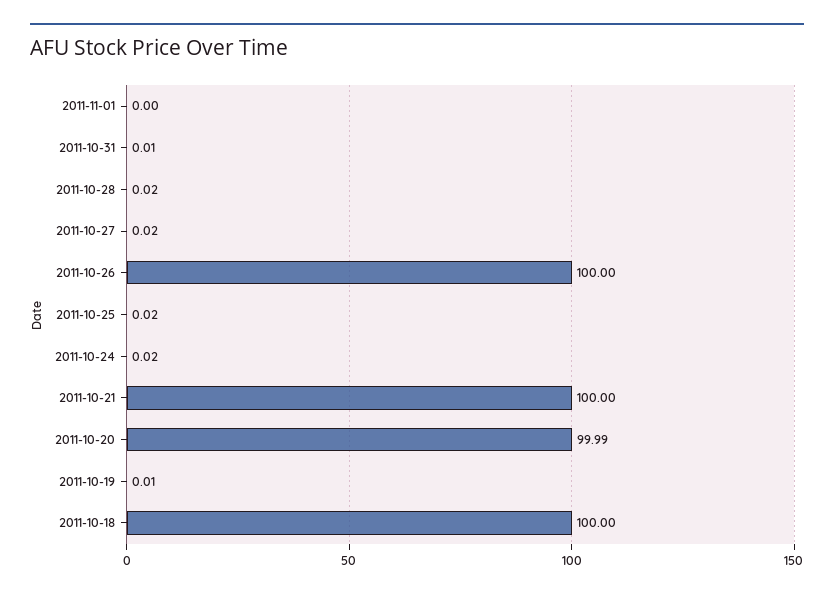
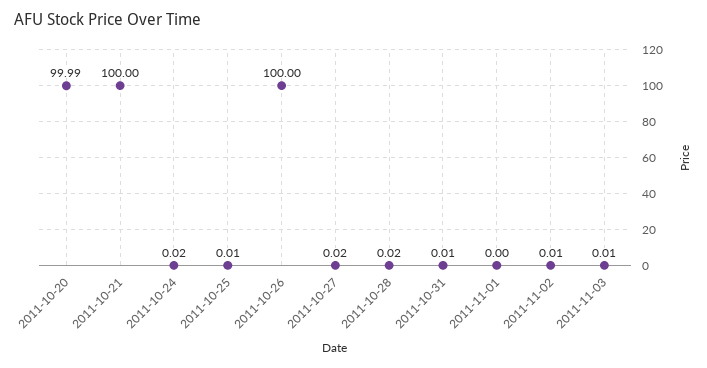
2011-10-25: 0.02 -> 0.01
2011-10-19: 0.01 -> none
2011-10-18: 100 -> none
2011-11-02: none -> 0.01
2011-11-03: none -> 0.01

